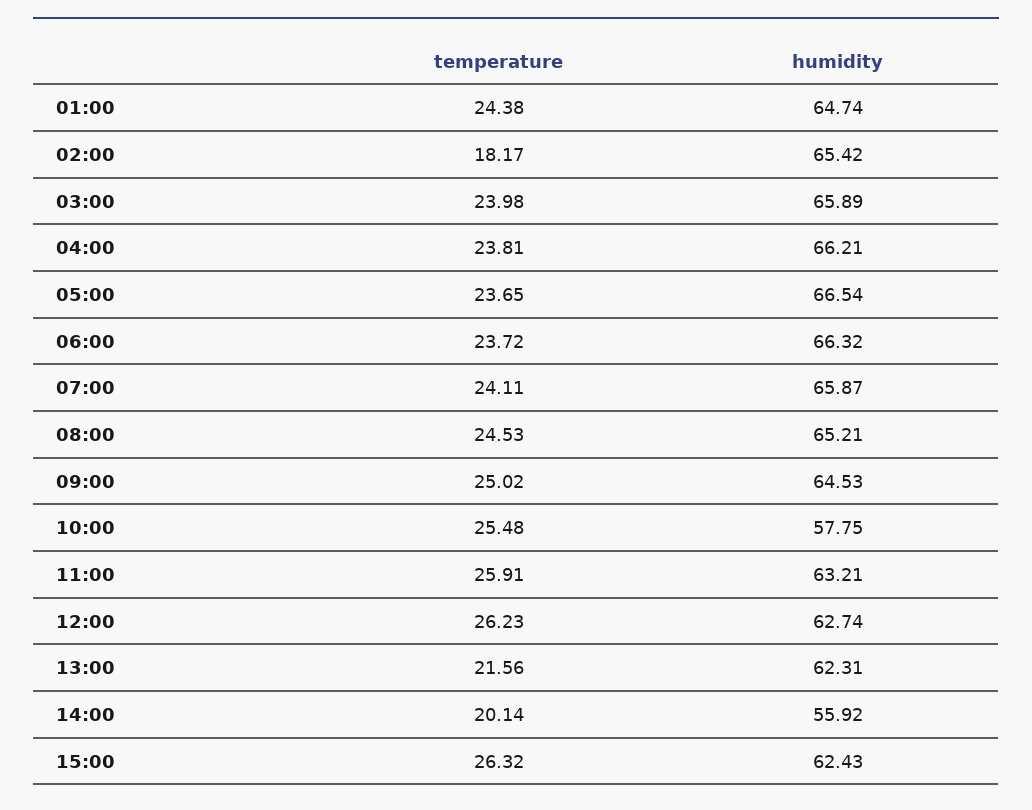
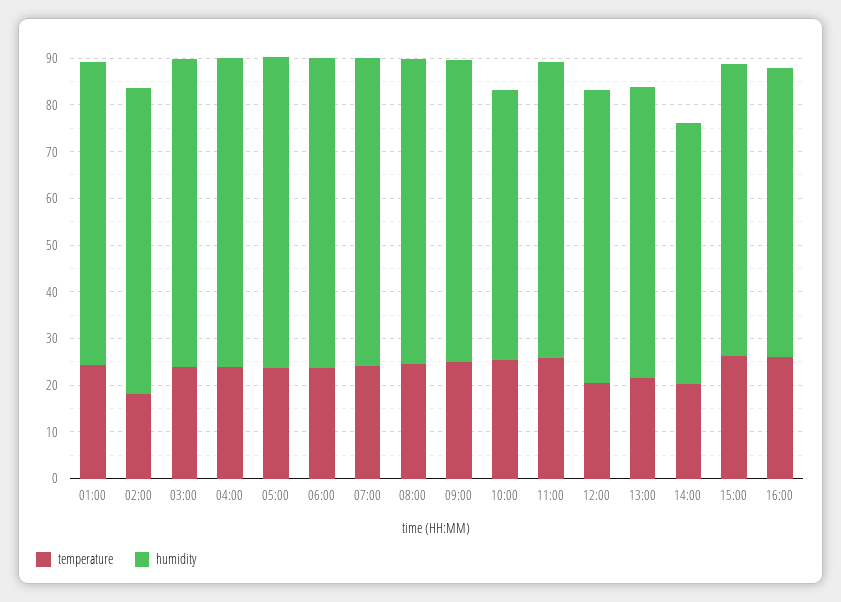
temperature, 12:00: 26.23 -> 20
temperature, 16:00: none -> 26
humidity, 16:00: none -> 62

